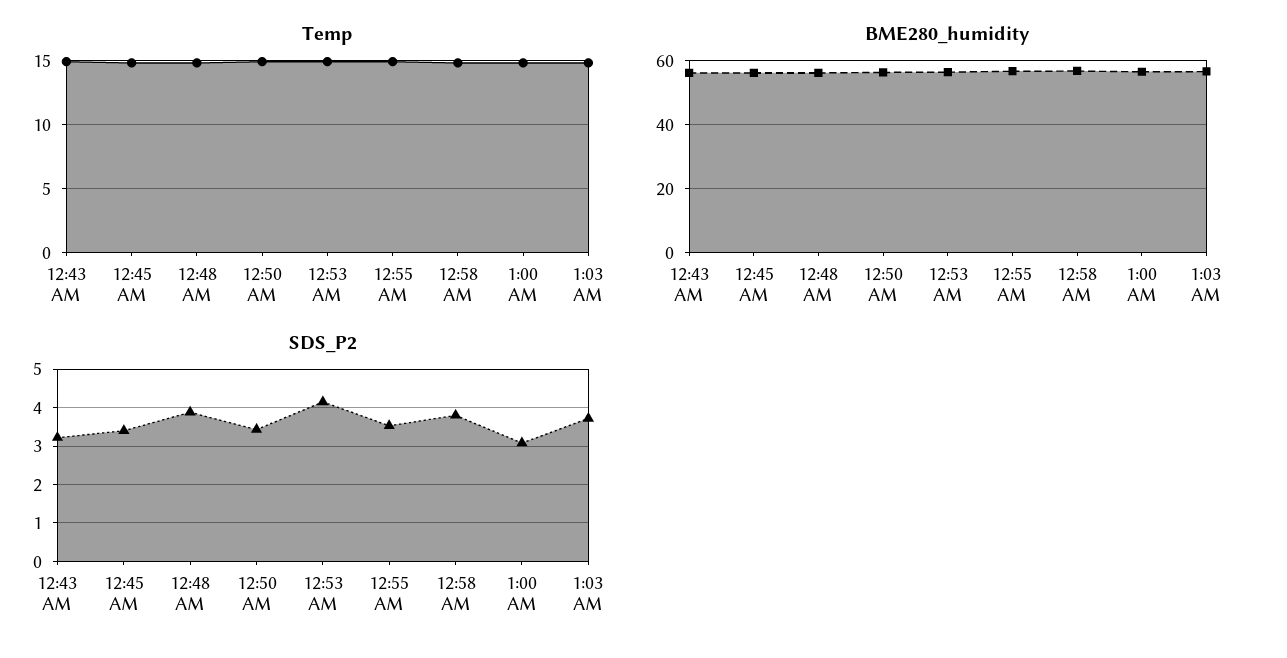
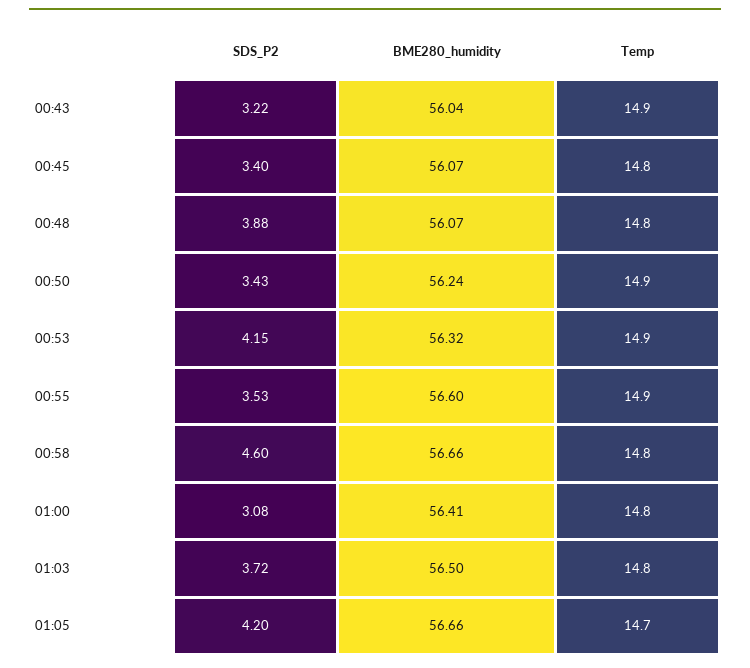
SDS_P2, 12:58 AM: 3.8 -> 4.6
SDS_P2, 01:05: none -> 4.2
BME280_humidity, 01:05: none -> 56.66
Temp, 01:05: none -> 14.7

